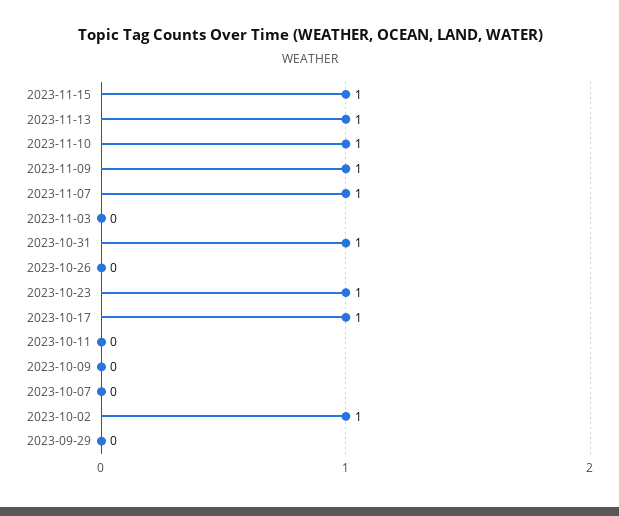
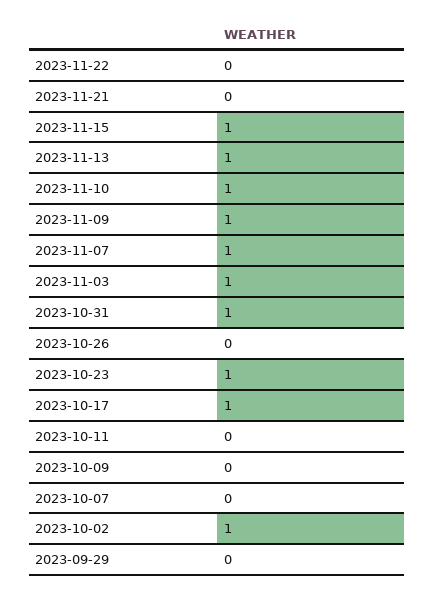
2023-11-03: 0 -> 1
2023-11-22: none -> 0
2023-11-21: none -> 0

